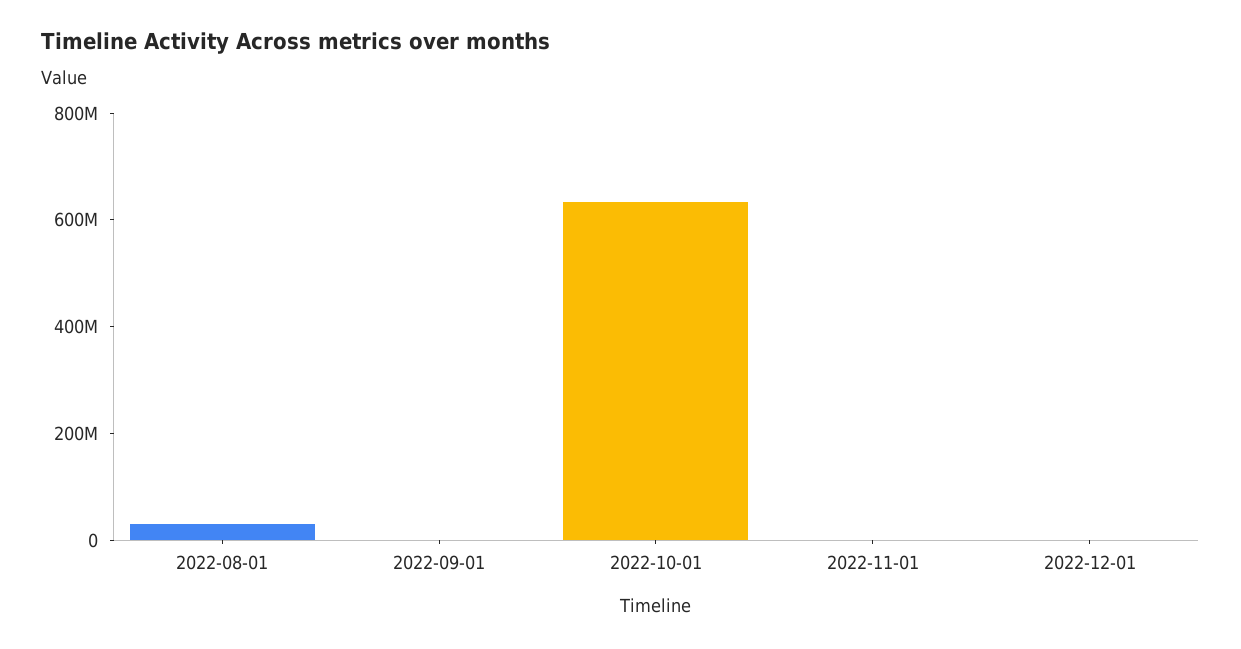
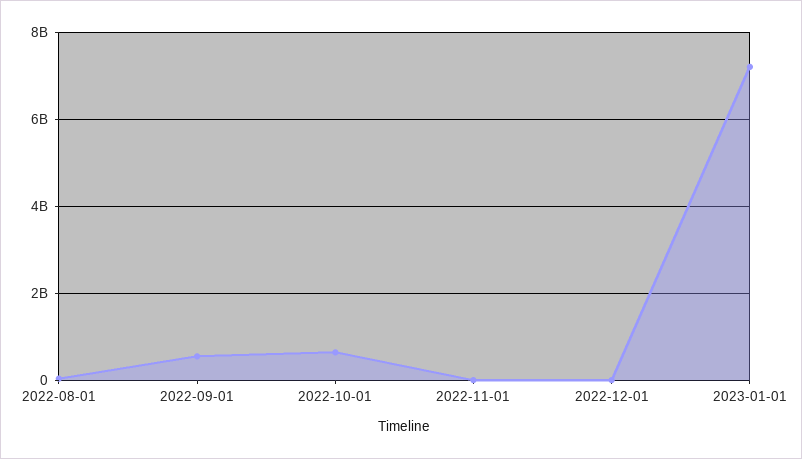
2022-09-01: 0 -> 600000000
2023-01-01: none -> 7200000000

